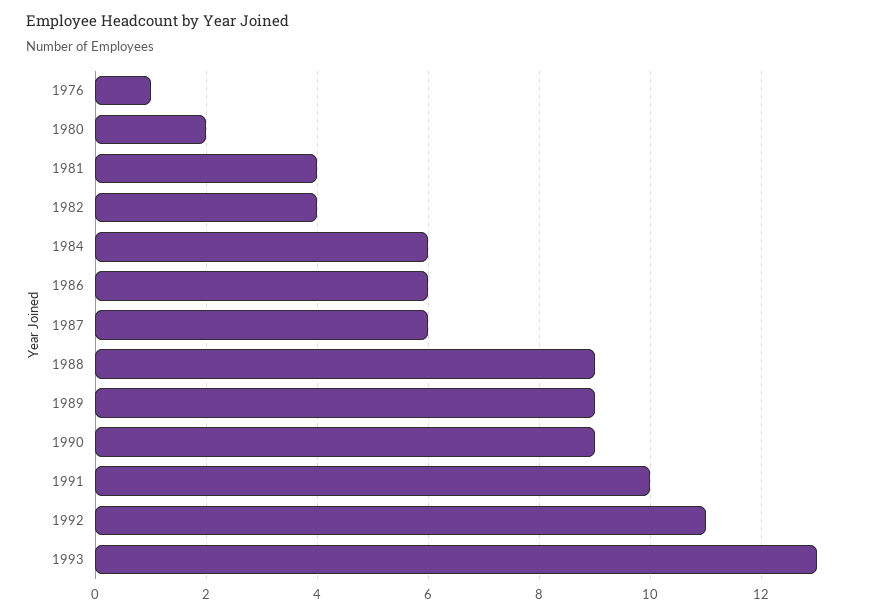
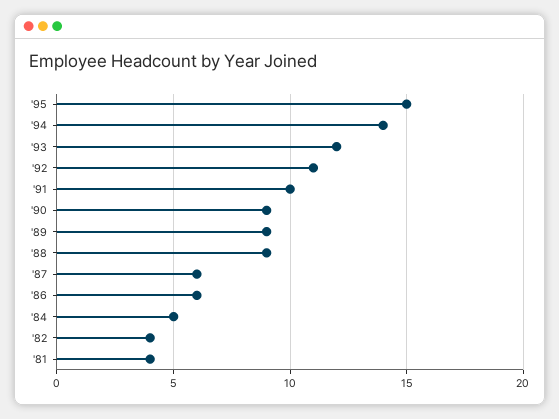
1976: 1 -> none
1980: 2 -> none
1984: 6 -> 5
1993: 13 -> 12
'95: none -> 15
'94: none -> 14

